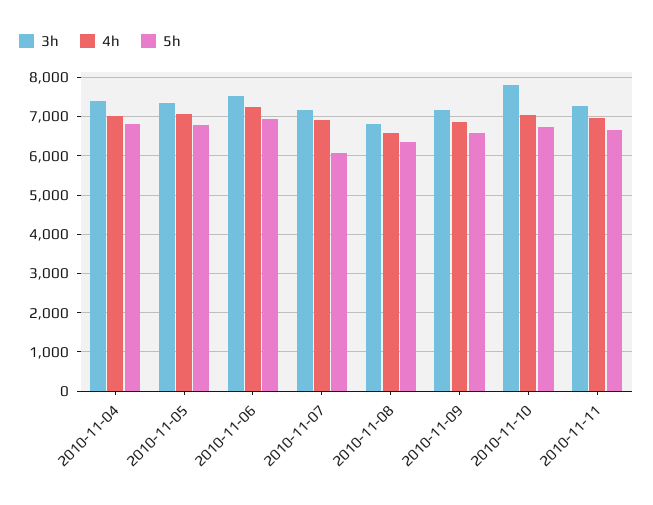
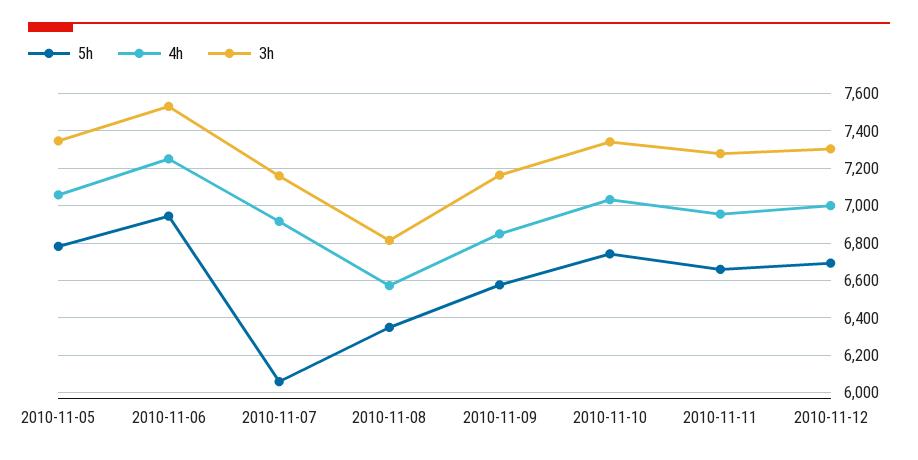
3h, 2010-11-04: 7400 -> none
4h, 2010-11-04: 7000 -> none
5h, 2010-11-04: 6800 -> none
3h, 2010-11-10: 7800 -> 7350
5h, 2010-11-12: none -> 6700
4h, 2010-11-12: none -> 7000
3h, 2010-11-12: none -> 7300

